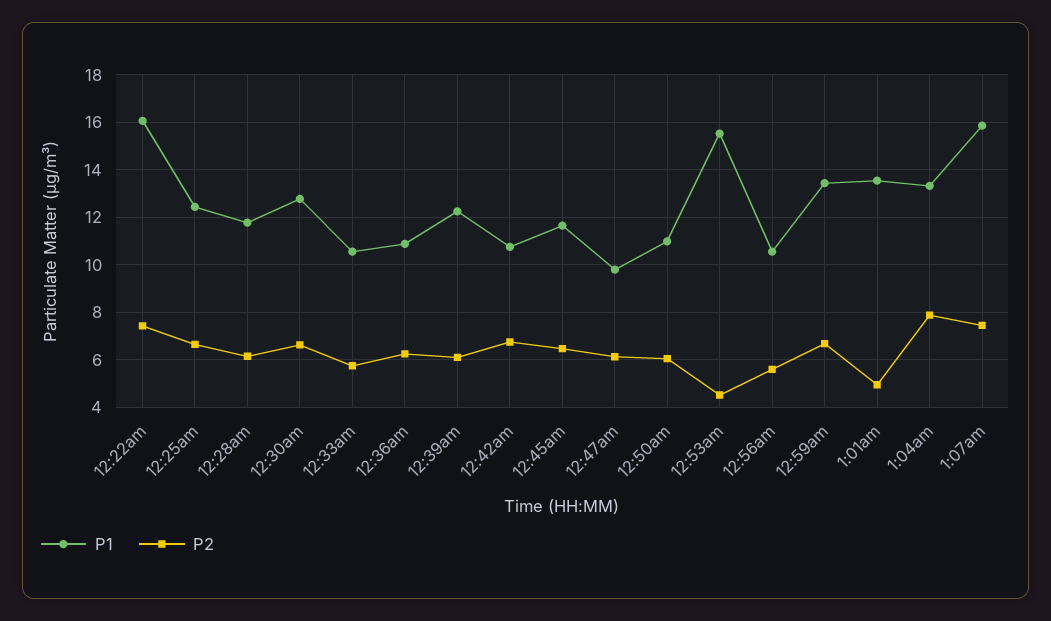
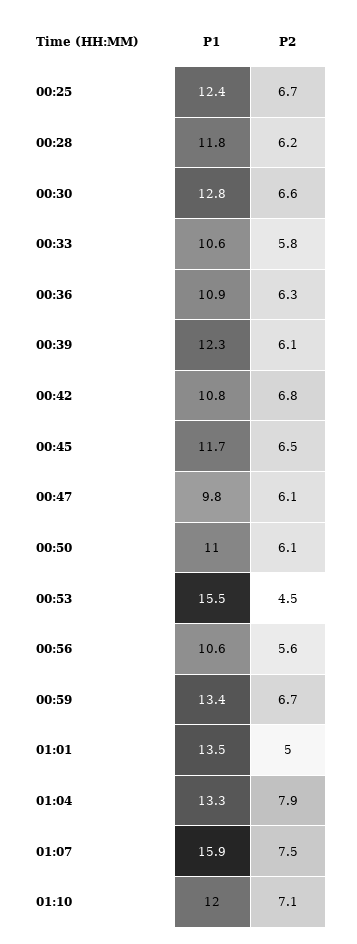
P1, 12:22am: 16 -> none
P2, 12:22am: 7.5 -> none
P1, 01:10: none -> 12
P2, 01:10: none -> 7.1

